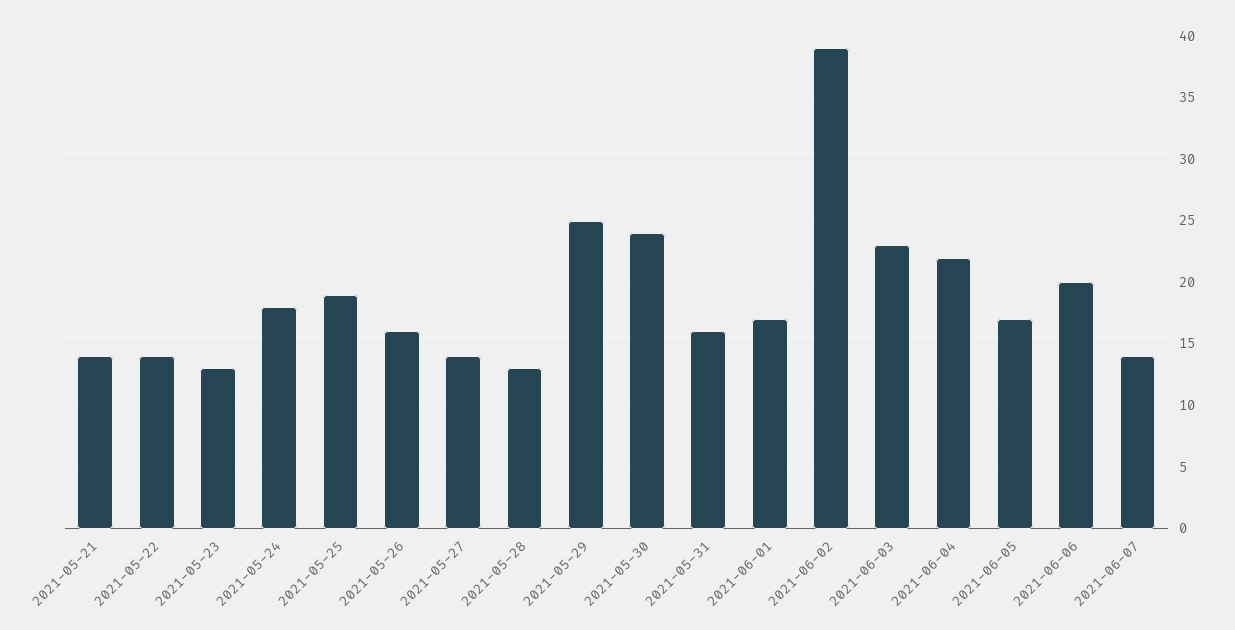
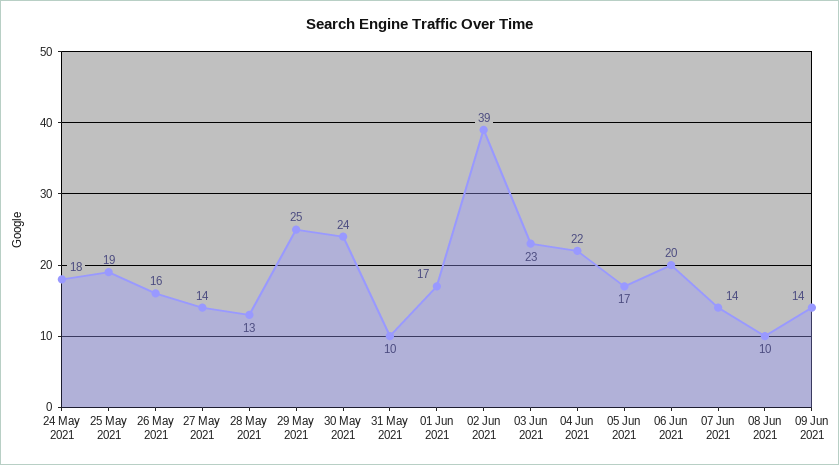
2021-05-21: 14 -> none
2021-05-22: 14 -> none
2021-05-23: 13 -> none
2021-05-31: 16 -> 10
08 Jun 2021: none -> 10
09 Jun 2021: none -> 14

